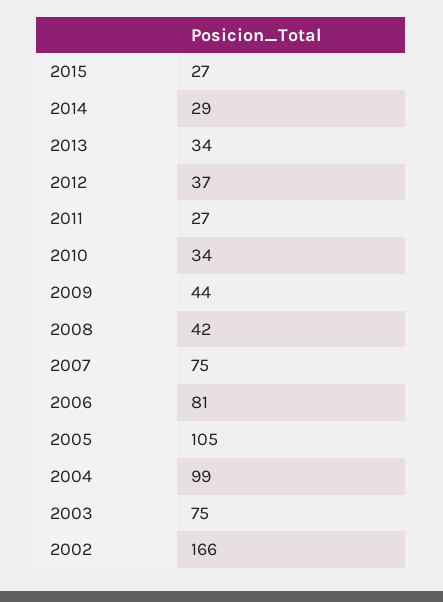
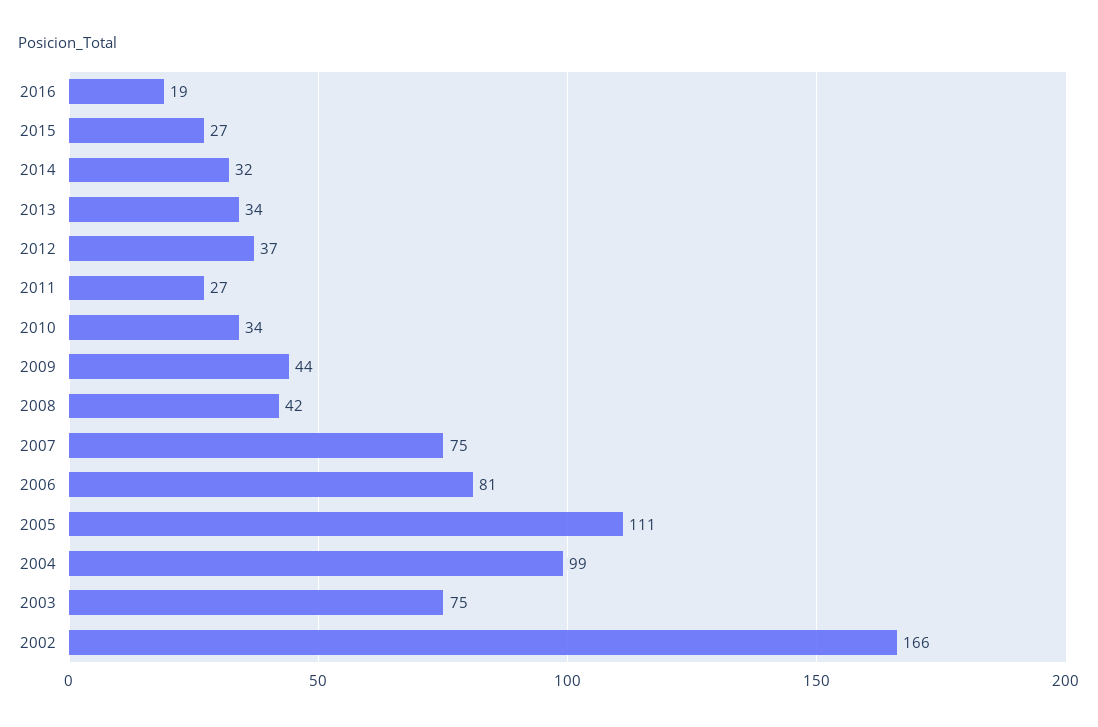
2014: 29 -> 32
2005: 105 -> 111
2016: none -> 19

